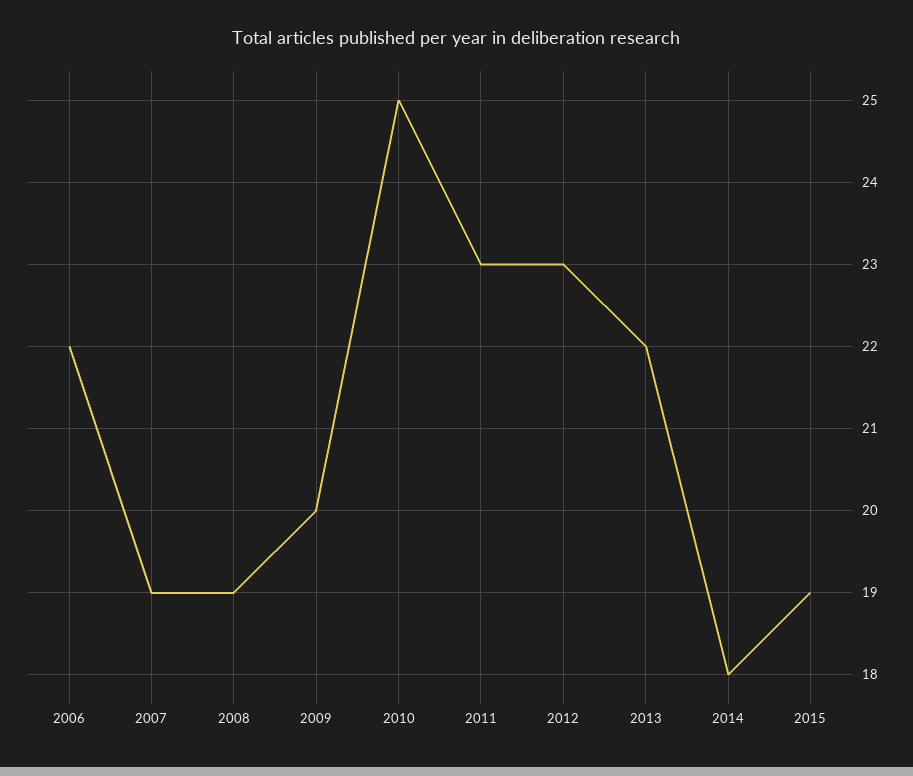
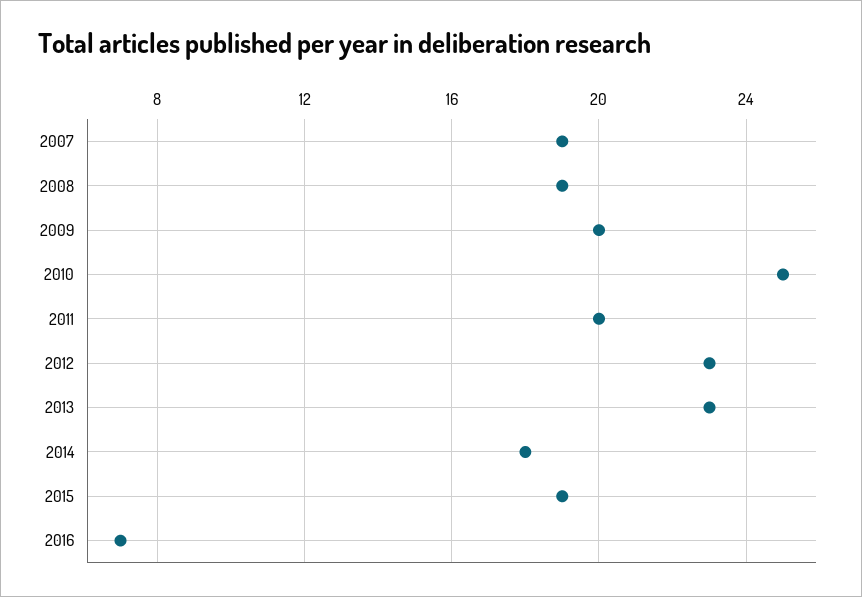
2006: 22 -> none
2011: 23 -> 20
2013: 22 -> 23
2016: none -> 7

